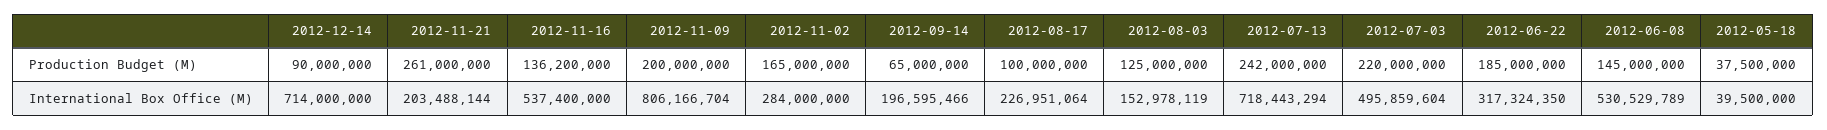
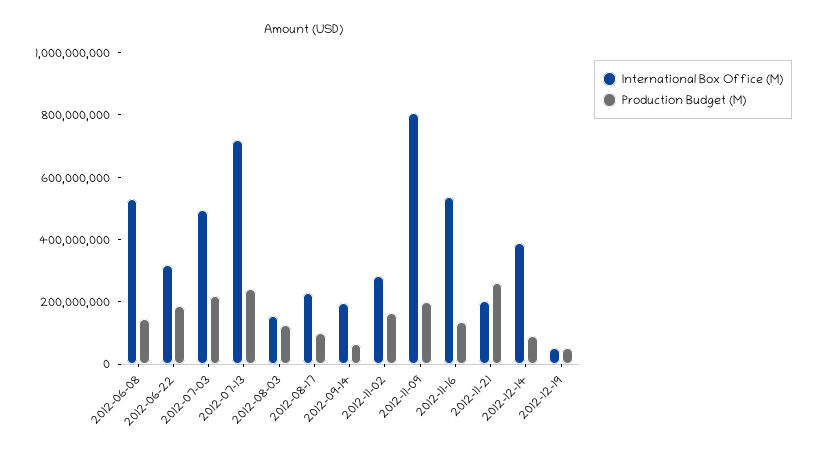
Production Budget (M), 2012-05-18: 37500000 -> none
International Box Office (M), 2012-12-14: 714000000 -> 400000000
International Box Office (M), 2012-05-18: 39500000 -> none
International Box Office (M), 2012-12-19: none -> 50000000
Production Budget (M), 2012-12-19: none -> 50000000

